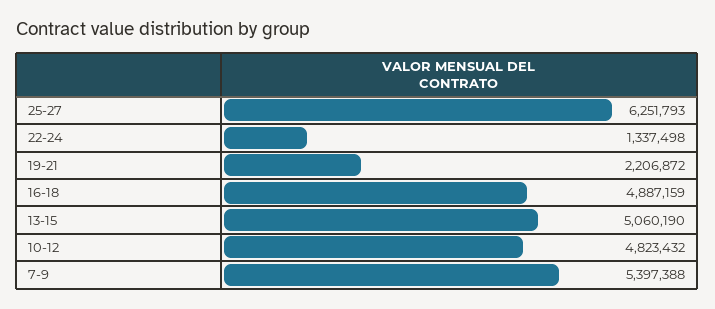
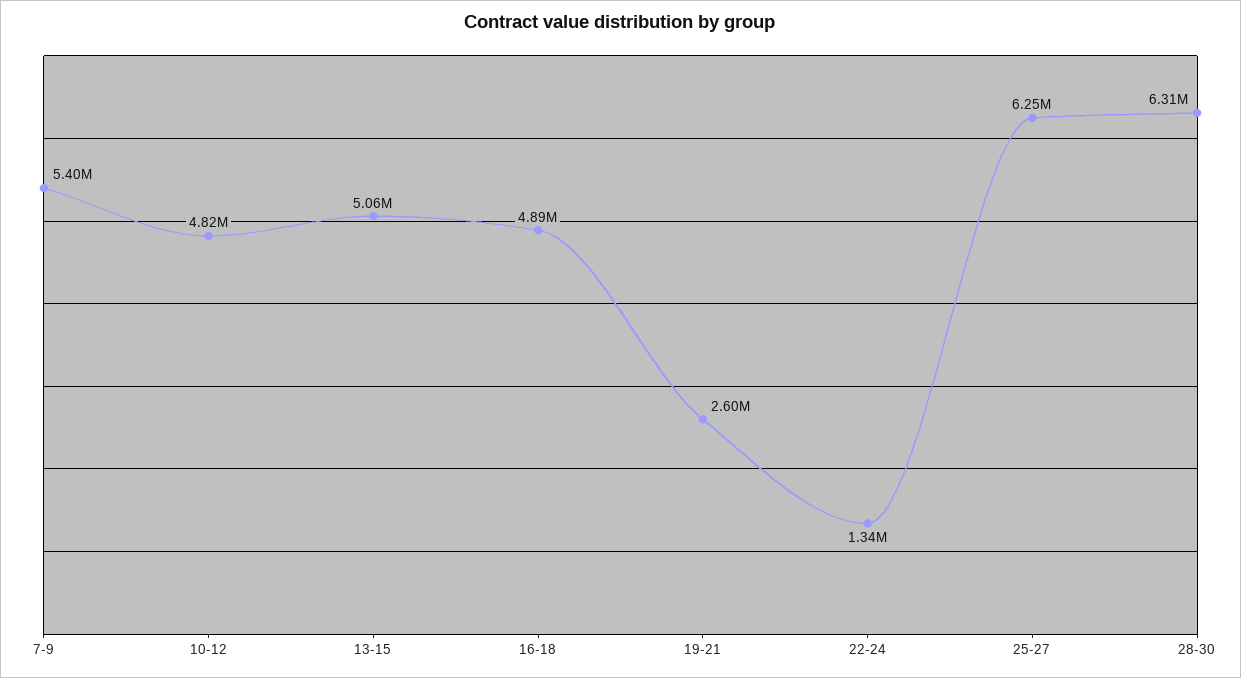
19-21: 2206872 -> 2600000
28-30: none -> 6310000

